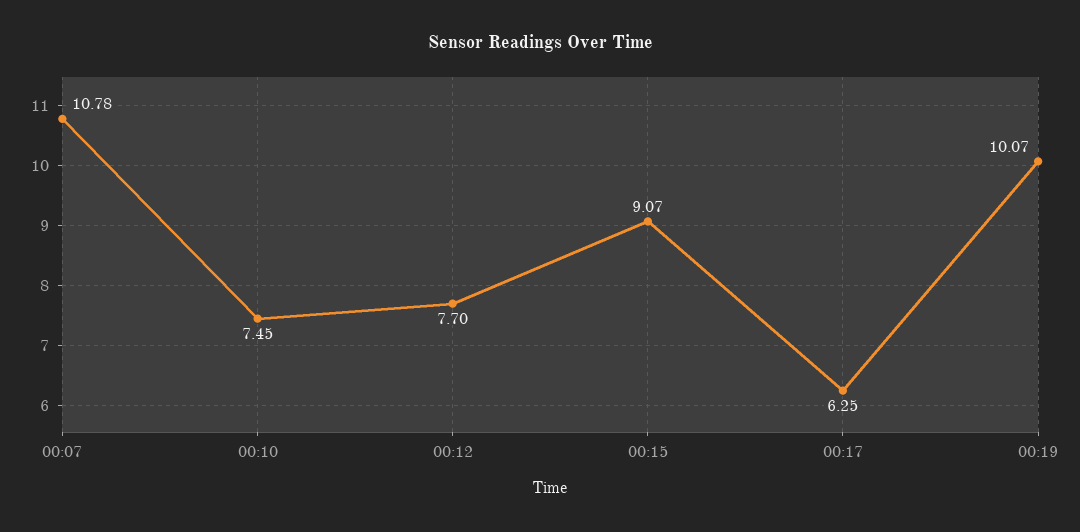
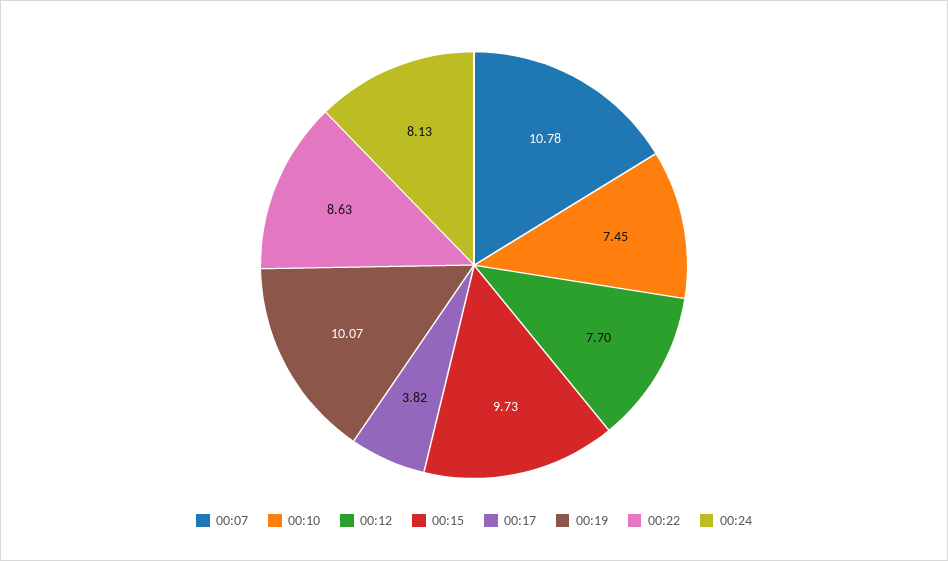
00:15: 9.07 -> 9.73
00:17: 6.25 -> 3.82
00:22: none -> 8.63
00:24: none -> 8.13

